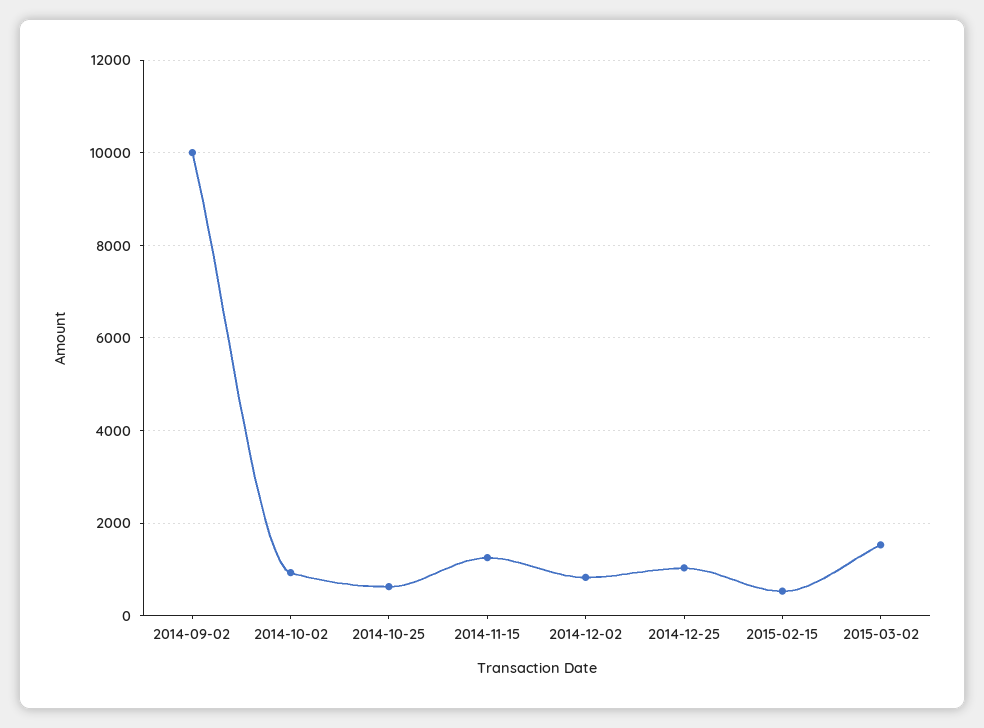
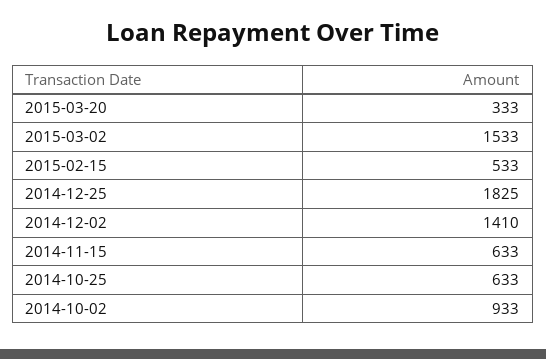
2014-09-02: 10000 -> none
2014-11-15: 1200 -> 633
2014-12-02: 800 -> 1410
2014-12-25: 1000 -> 1825
2015-03-20: none -> 333

